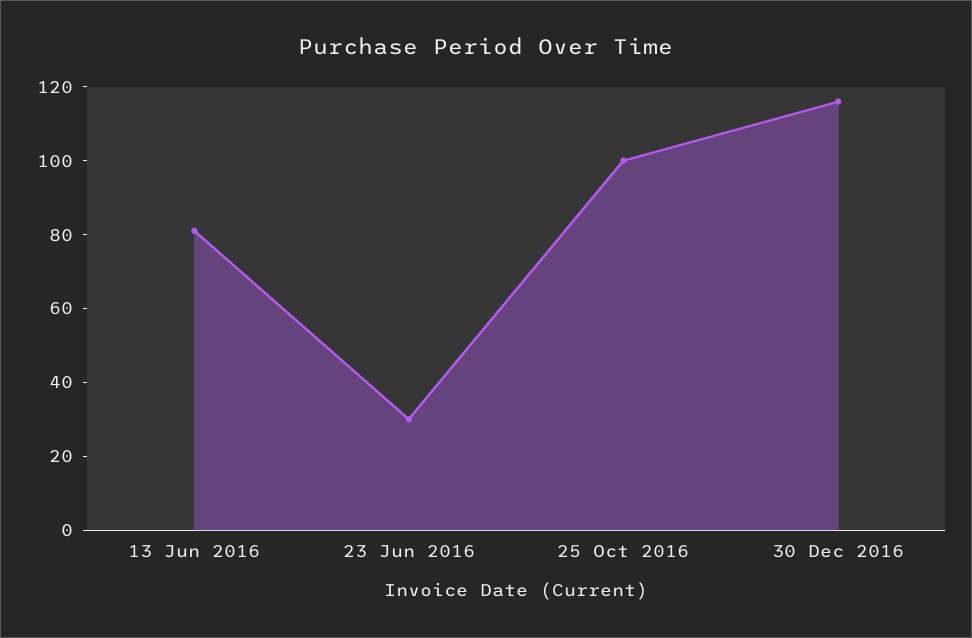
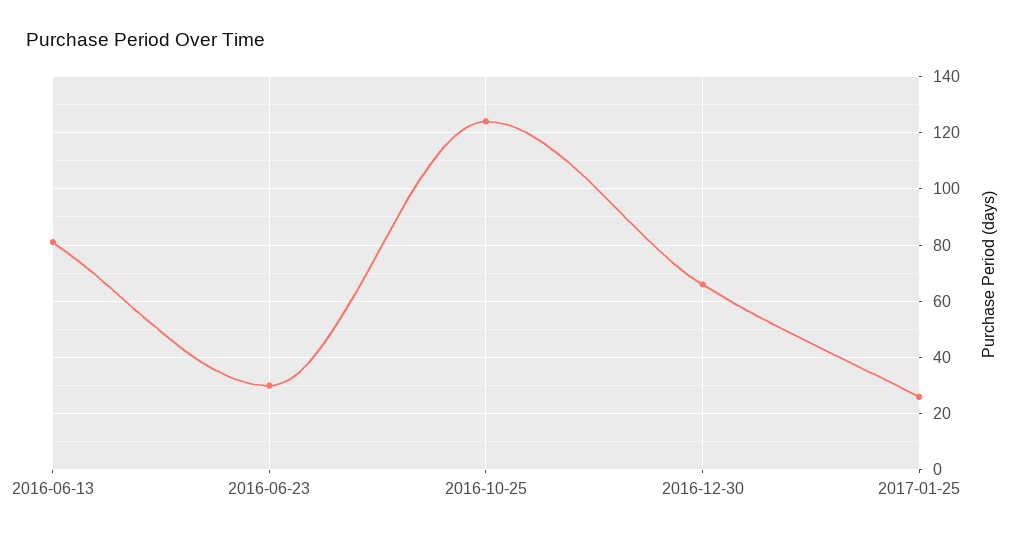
25 Oct 2016: 100 -> 125
30 Dec 2016: 115 -> 65
2017-01-25: none -> 25

